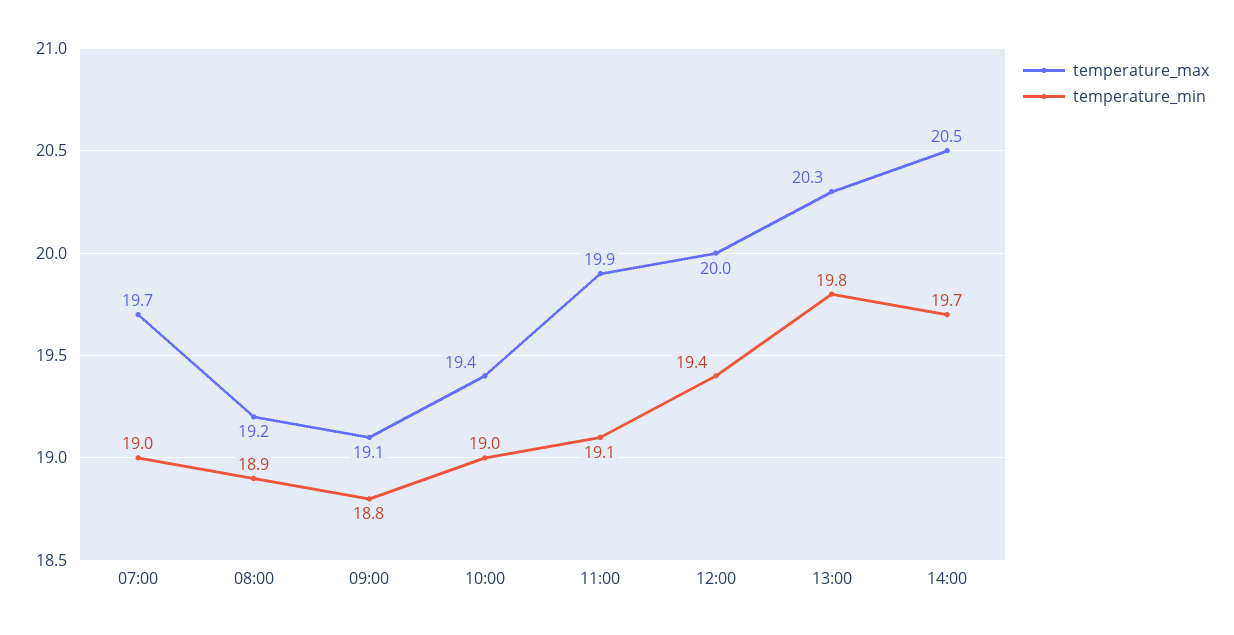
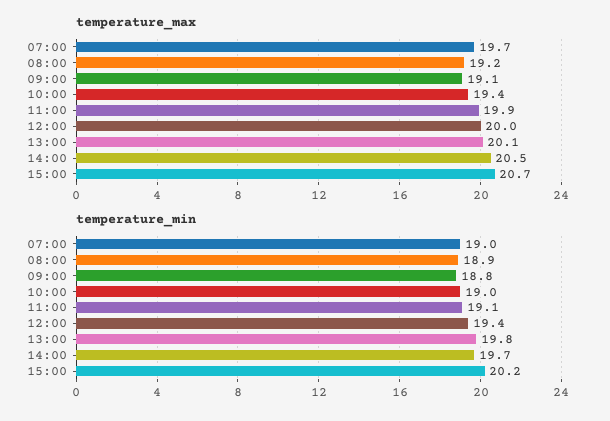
temperature_max, 13:00: 20.3 -> 20.1
temperature_max, 15:00: none -> 20.7
temperature_min, 15:00: none -> 20.2

